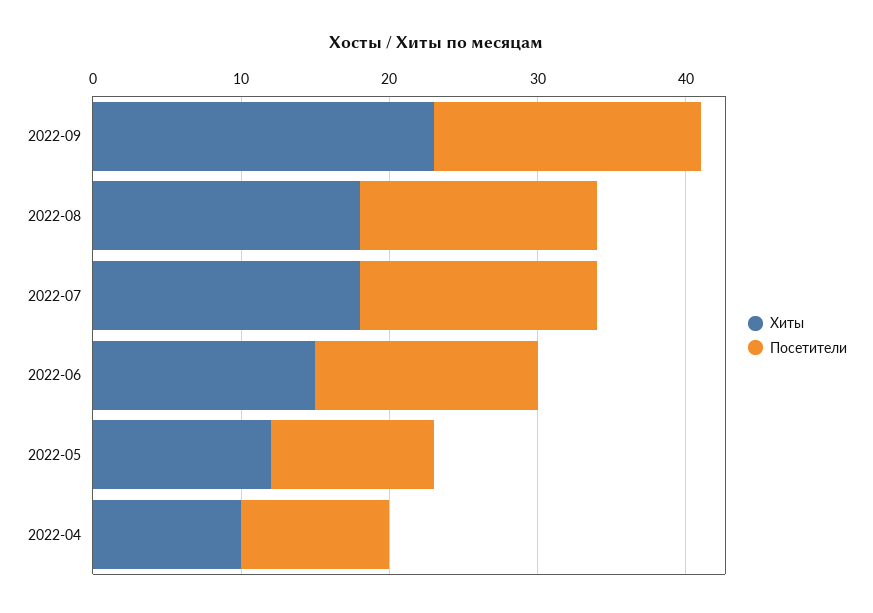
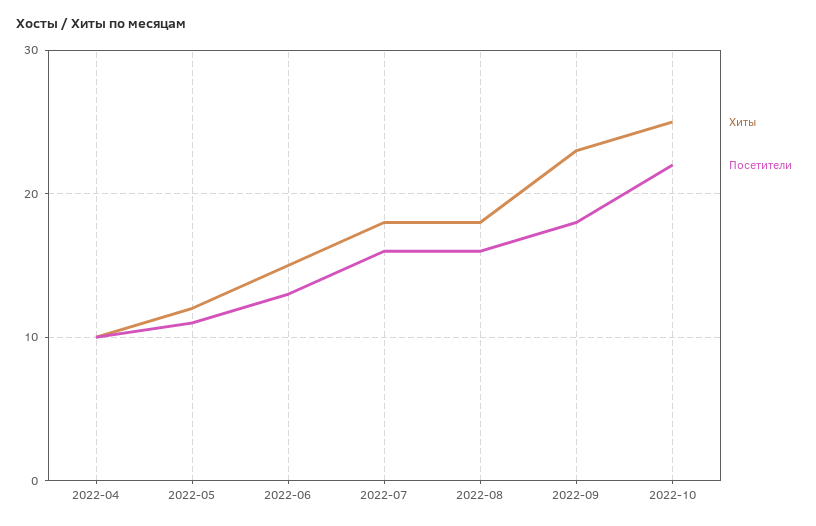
Посетители, 2022-06: 15 -> 13
Хиты, 2022-10: none -> 25
Посетители, 2022-10: none -> 22

